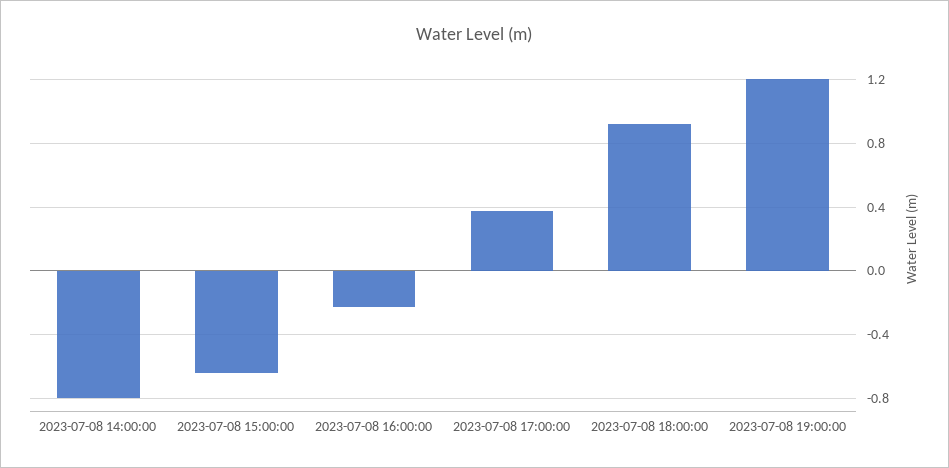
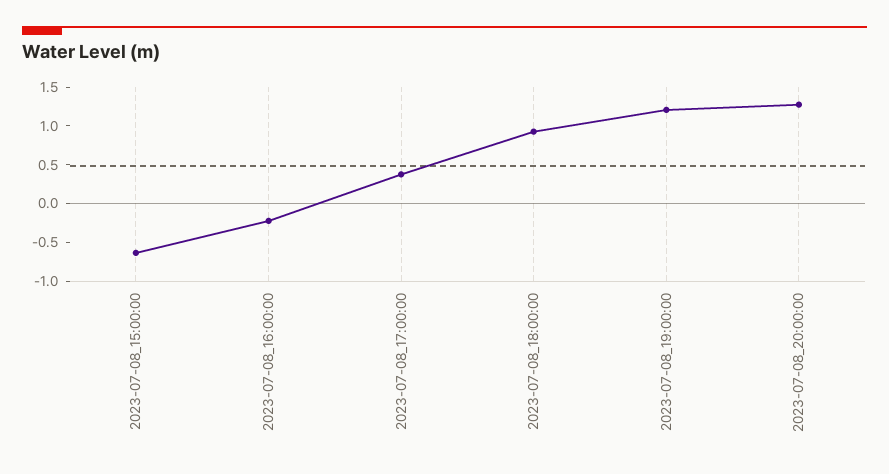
2023-07-08 14:00:00: -0.8 -> none
2023-07-08_20:00:00: none -> 1.25

